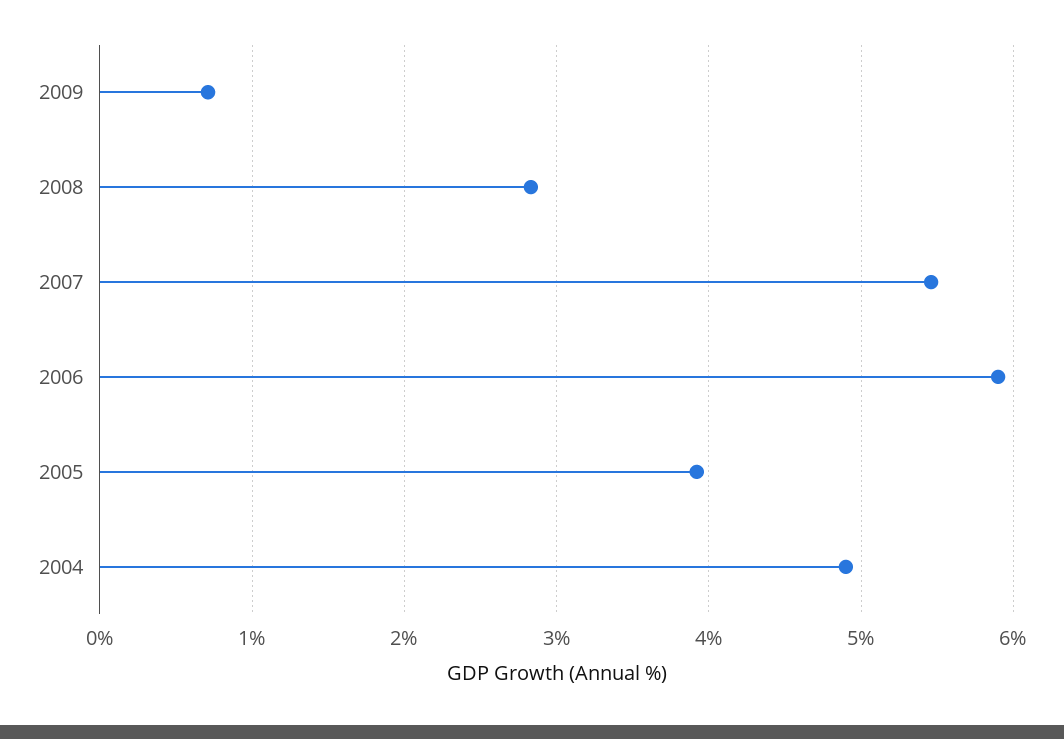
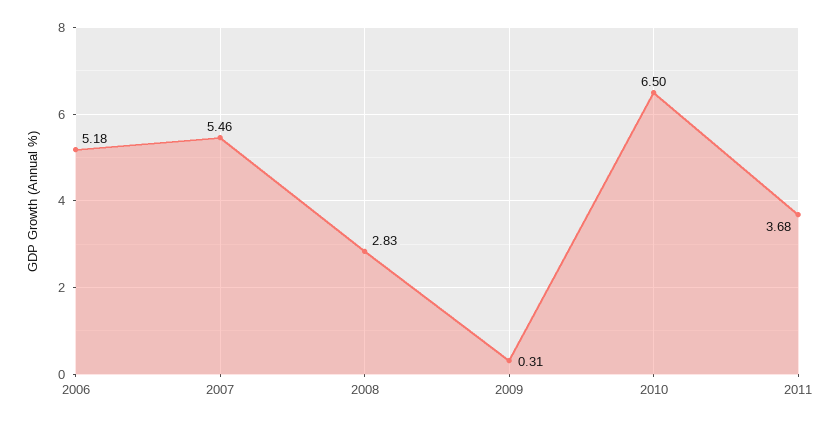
2009: 0.7 -> 0.31
2006: 5.9 -> 5.18
2005: 3.9 -> none
2004: 4.9 -> none
2010: none -> 6.5
2011: none -> 3.68

